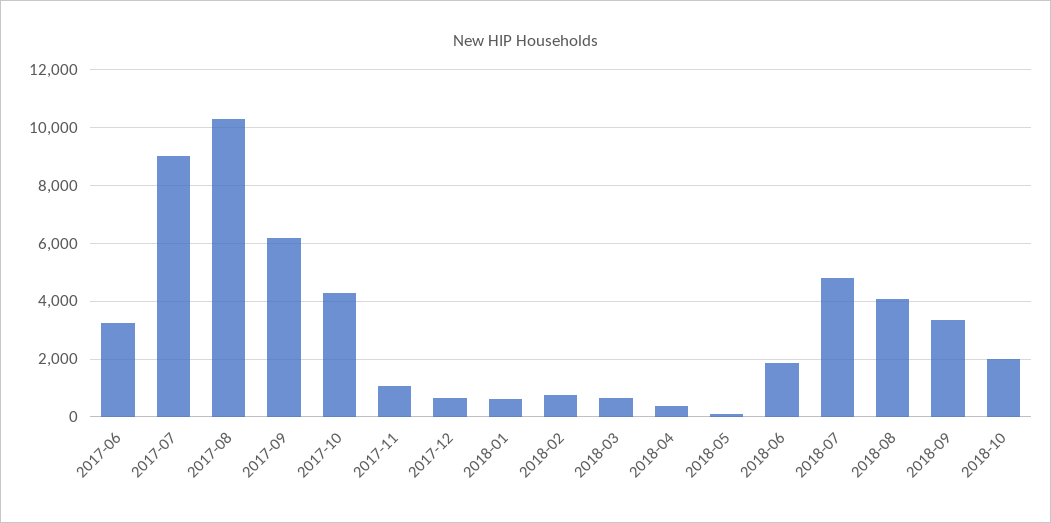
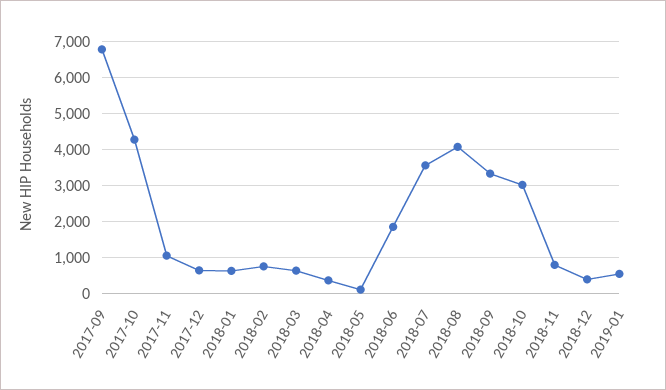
2017-06: 3250 -> none
2017-07: 9000 -> none
2017-08: 10250 -> none
2017-09: 6250 -> 6800
2018-07: 4750 -> 3600
2018-10: 2000 -> 3000
2018-11: none -> 800
2018-12: none -> 400
2019-01: none -> 600

